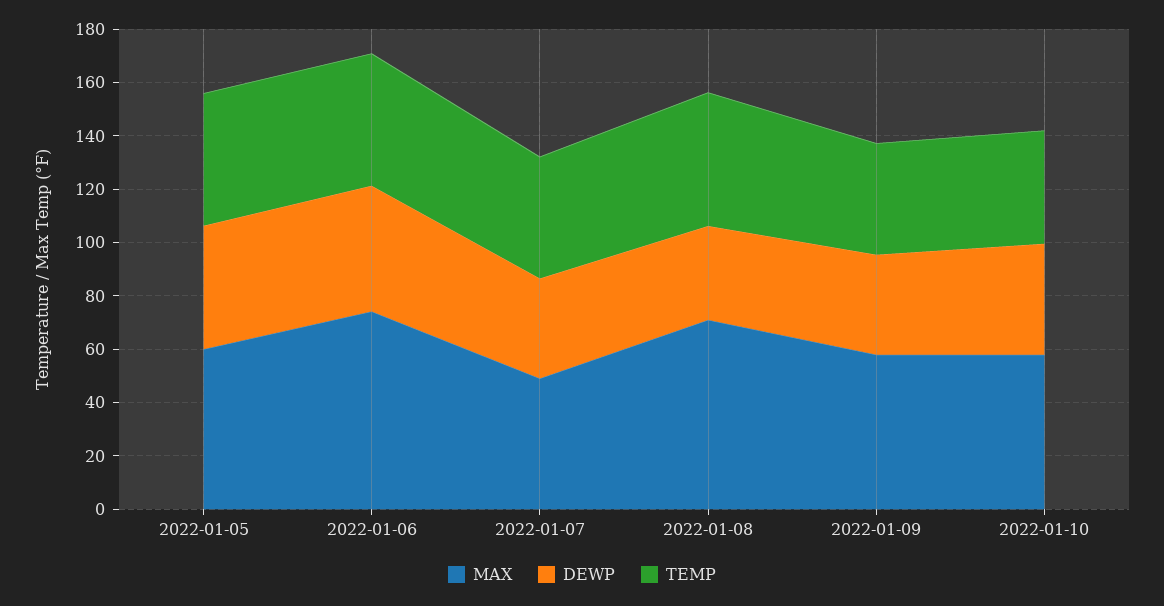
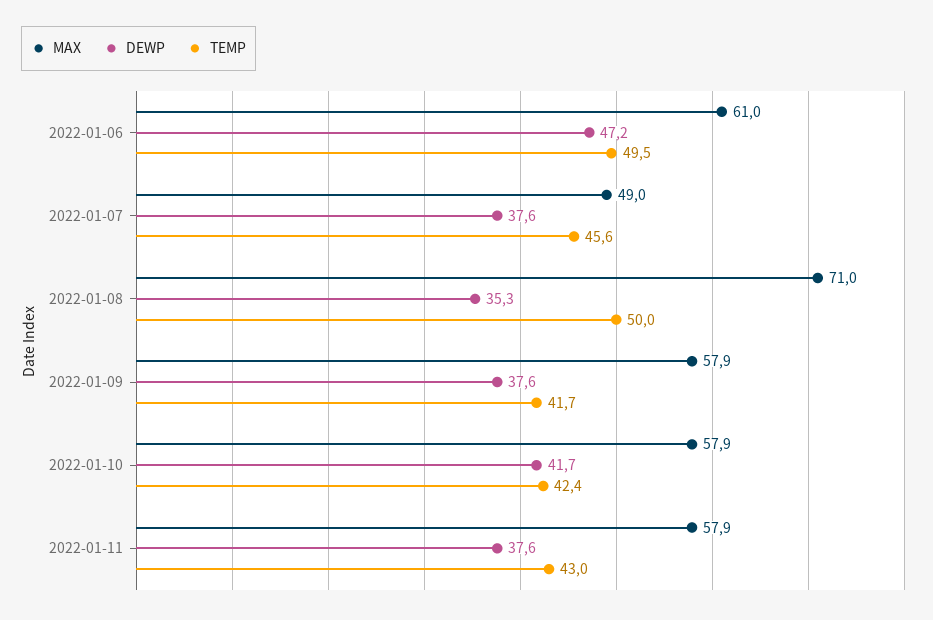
MAX, 2022-01-05: 60 -> none
DEWP, 2022-01-05: 45 -> none
TEMP, 2022-01-05: 50 -> none
MAX, 2022-01-06: 75 -> 61
MAX, 2022-01-11: none -> 57.9
DEWP, 2022-01-11: none -> 37.6
TEMP, 2022-01-11: none -> 43

